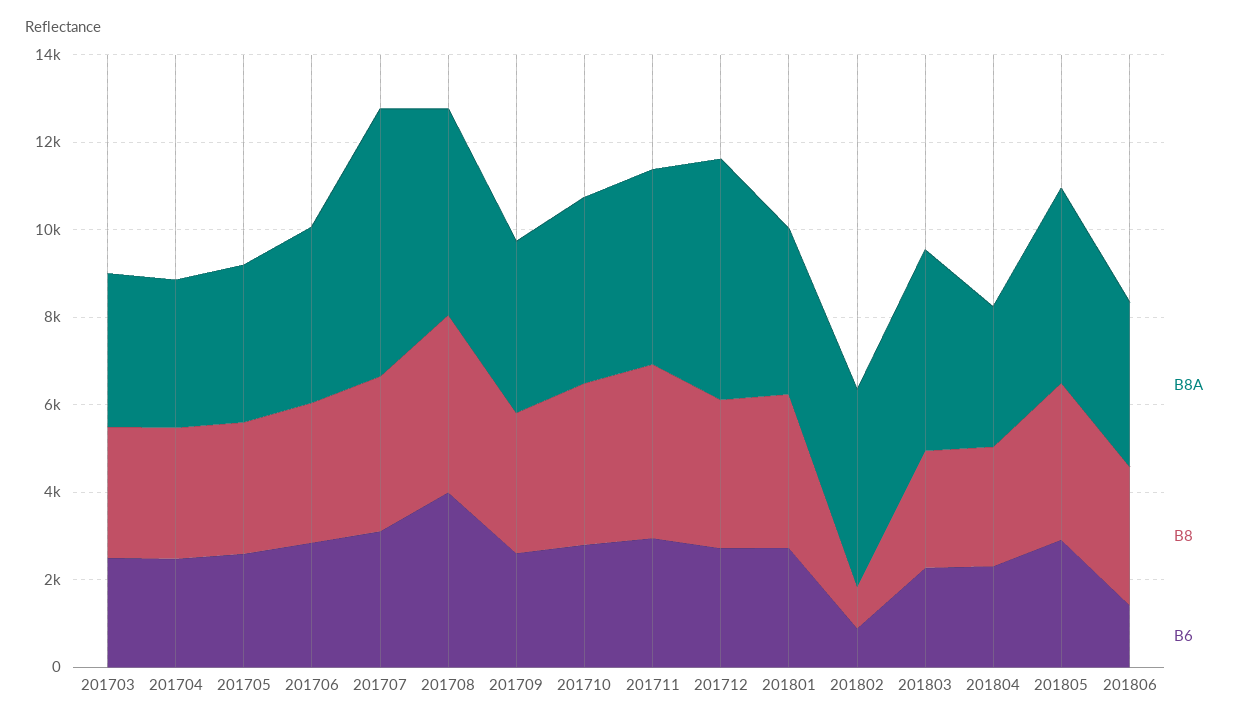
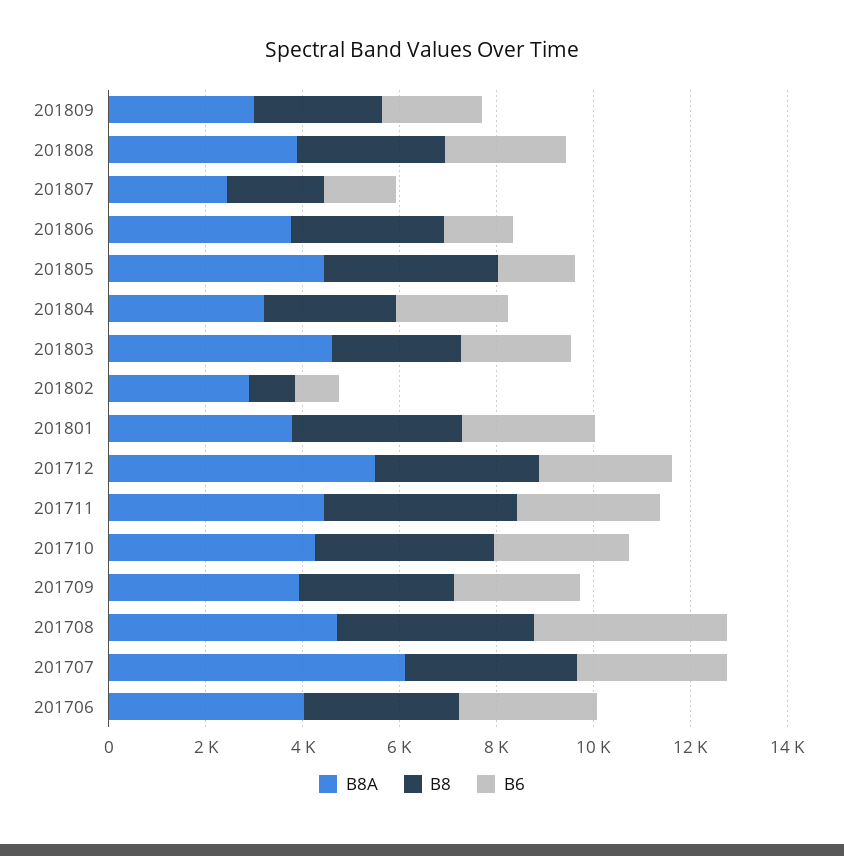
B8A, 201703: 3500 -> none
B8, 201703: 3000 -> none
B6, 201703: 2500 -> none
B8A, 201704: 3500 -> none
B8, 201704: 3000 -> none
B6, 201704: 2500 -> none
B8A, 201705: 3500 -> none
B8, 201705: 3000 -> none
B6, 201705: 2500 -> none
B8A, 201802: 4500 -> 3000
B6, 201805: 3000 -> 1500
B8A, 201809: none -> 3000
B8, 201809: none -> 2500
B6, 201809: none -> 2000
B8A, 201808: none -> 4000
B8, 201808: none -> 3000
B6, 201808: none -> 2500
B8A, 201807: none -> 2500
B8, 201807: none -> 2000
B6, 201807: none -> 1500

